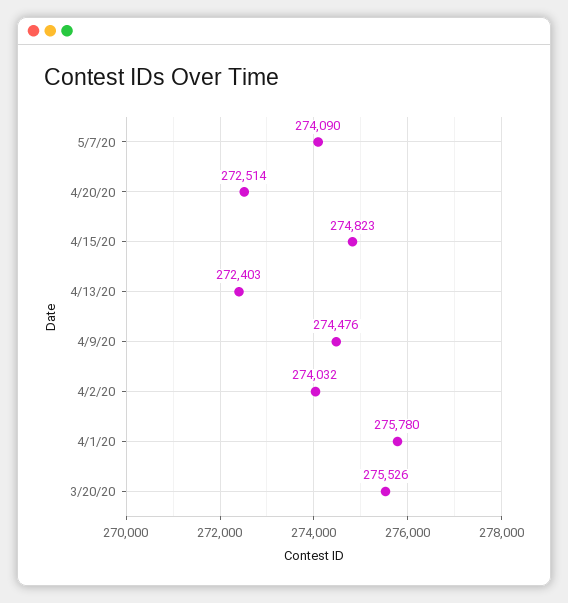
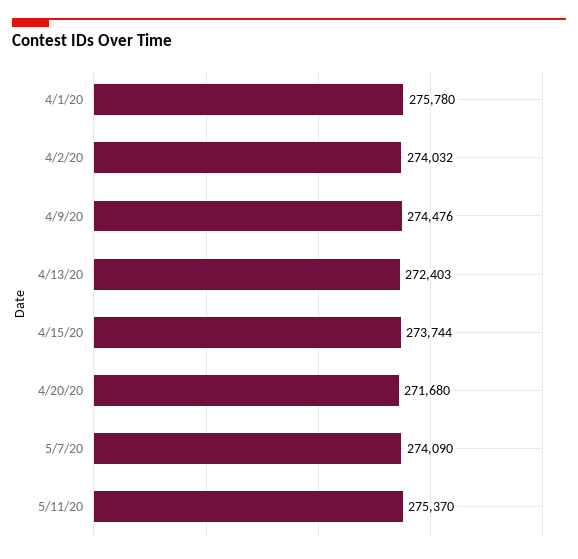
4/20/20: 272514 -> 271680
4/15/20: 274823 -> 273744
3/20/20: 275526 -> none
5/11/20: none -> 275370

